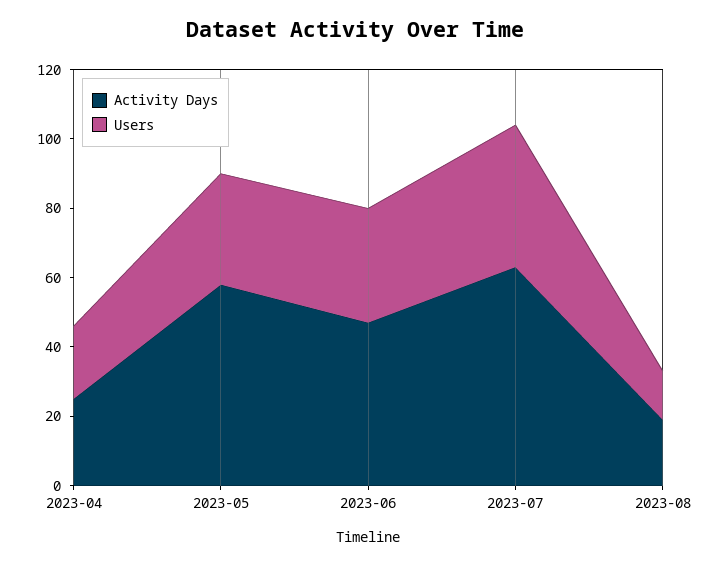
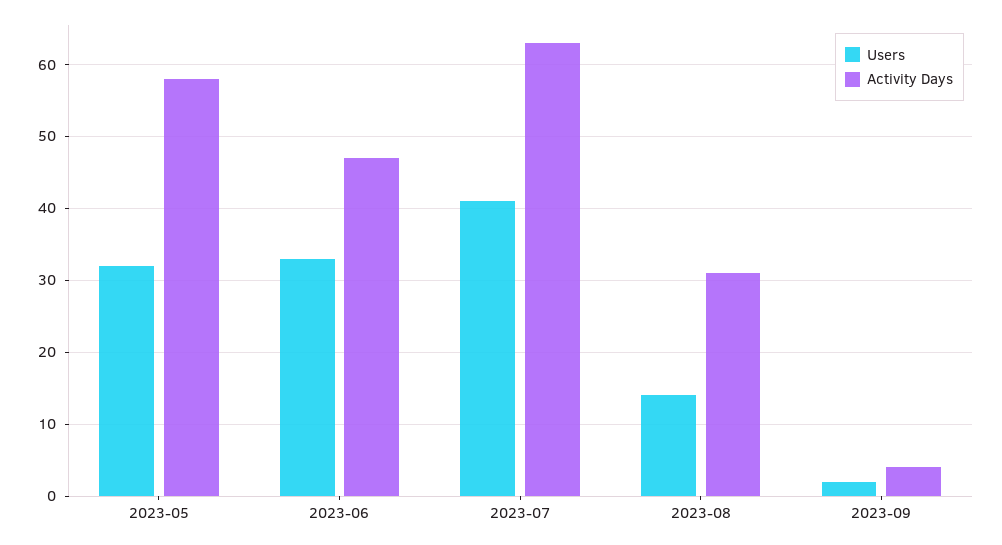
Activity Days, 2023-04: 25 -> none
Users, 2023-04: 20 -> none
Activity Days, 2023-08: 20 -> 31
Users, 2023-09: none -> 2
Activity Days, 2023-09: none -> 4

